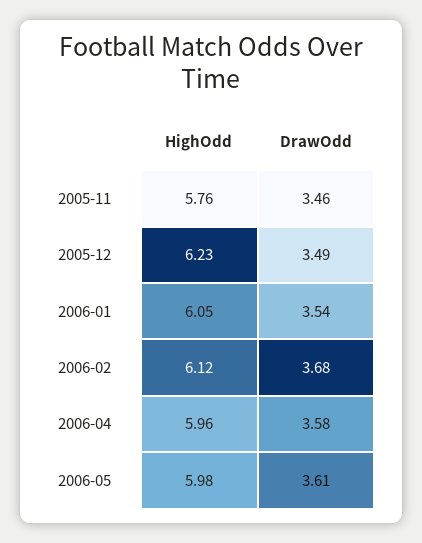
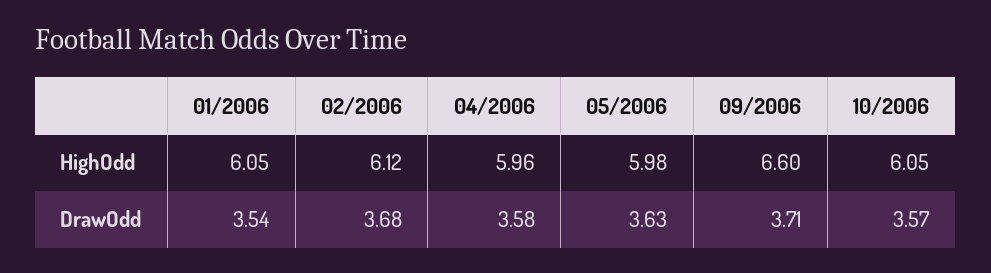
HighOdd, 2005-11: 5.76 -> none
DrawOdd, 2005-11: 3.46 -> none
HighOdd, 2005-12: 6.23 -> none
DrawOdd, 2005-12: 3.49 -> none
DrawOdd, 2006-05: 3.61 -> 3.63
HighOdd, 09/2006: none -> 6.6
HighOdd, 10/2006: none -> 6.05
DrawOdd, 09/2006: none -> 3.71
DrawOdd, 10/2006: none -> 3.57

